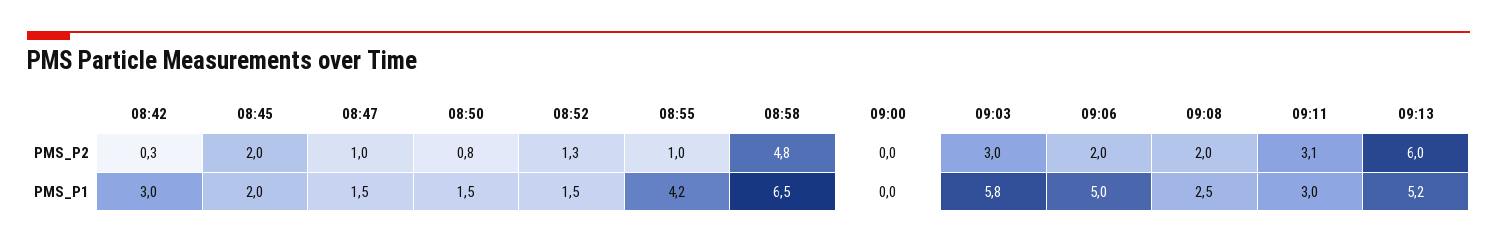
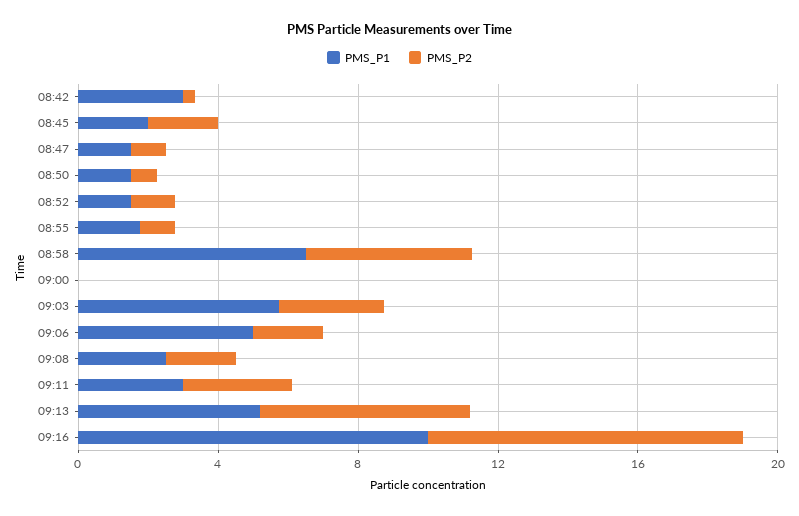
PMS_P1, 08:55: 4.2 -> 2
PMS_P1, 09:16: none -> 10
PMS_P2, 09:16: none -> 9

